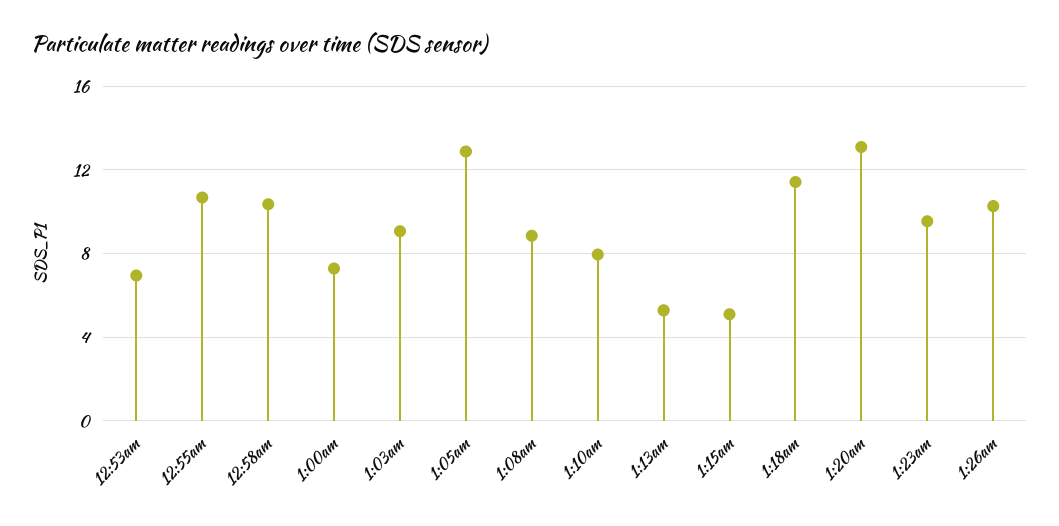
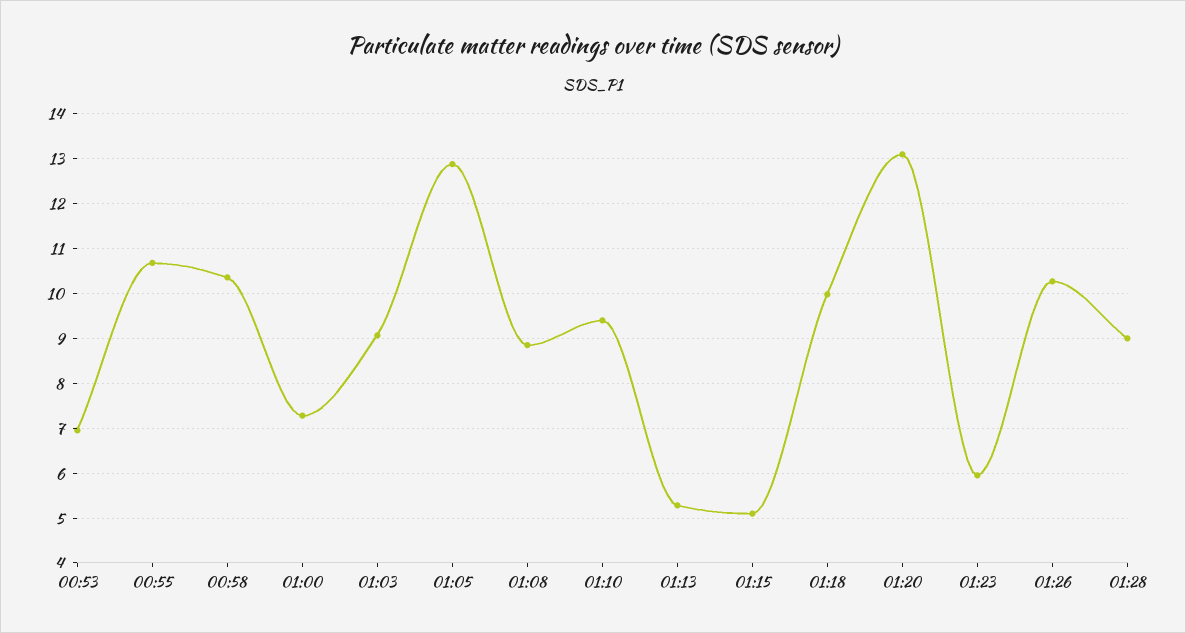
1:10am: 8 -> 9.4
1:18am: 11.5 -> 10
1:23am: 9.5 -> 6
01:28: none -> 9

